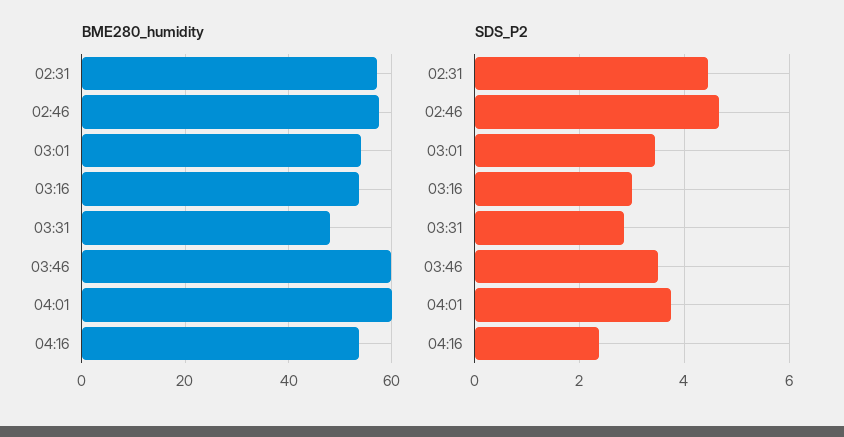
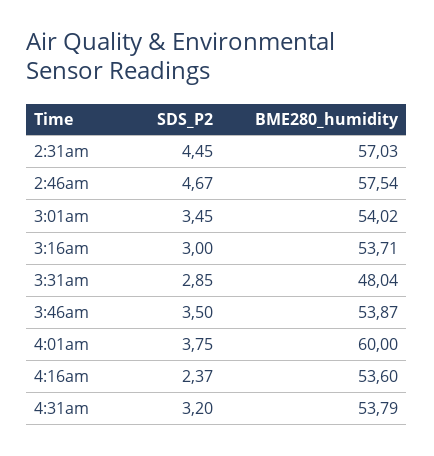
BME280_humidity, 03:46: 60 -> 53.87
SDS_P2, 4:31am: none -> 3.2
BME280_humidity, 4:31am: none -> 53.79

